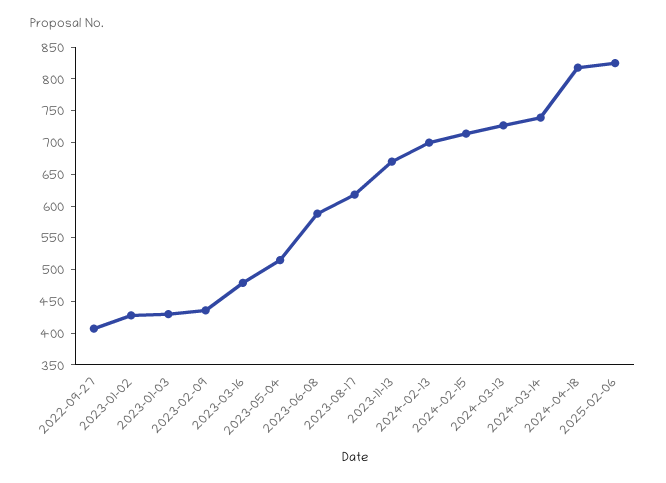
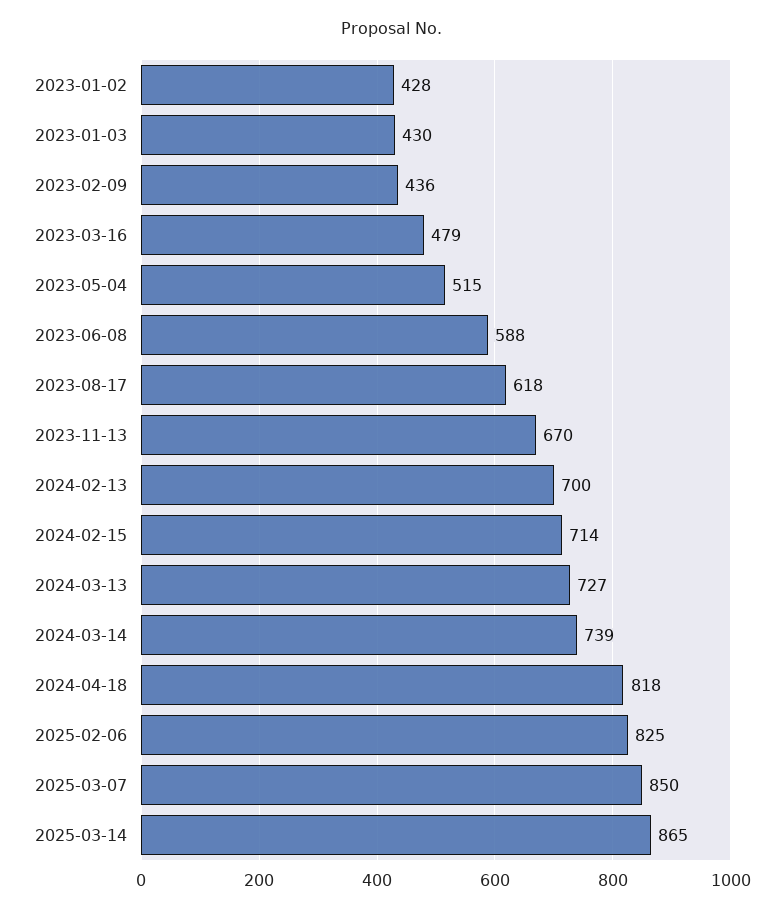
2022-09-27: 400 -> none
2025-03-07: none -> 850
2025-03-14: none -> 865

